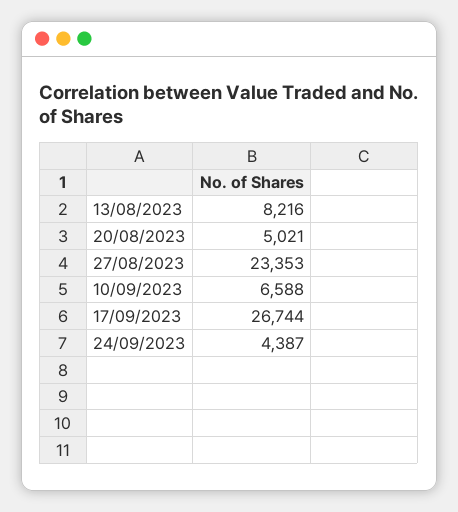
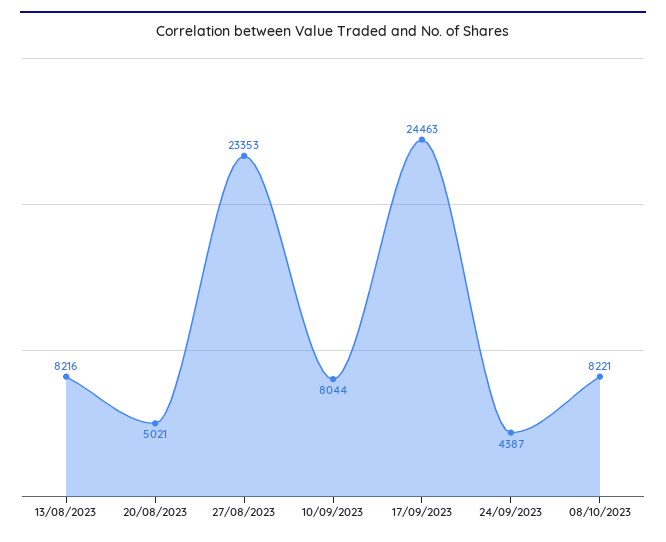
10/09/2023: 6588 -> 8044
17/09/2023: 26744 -> 24463
08/10/2023: none -> 8221

